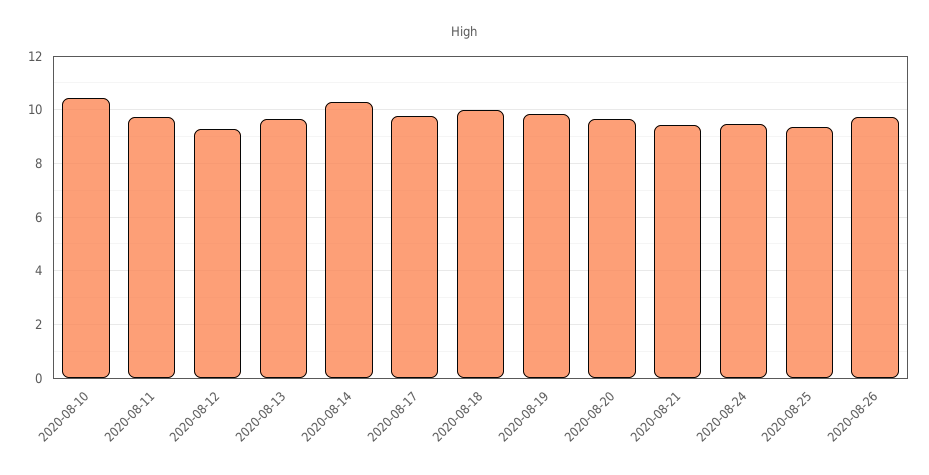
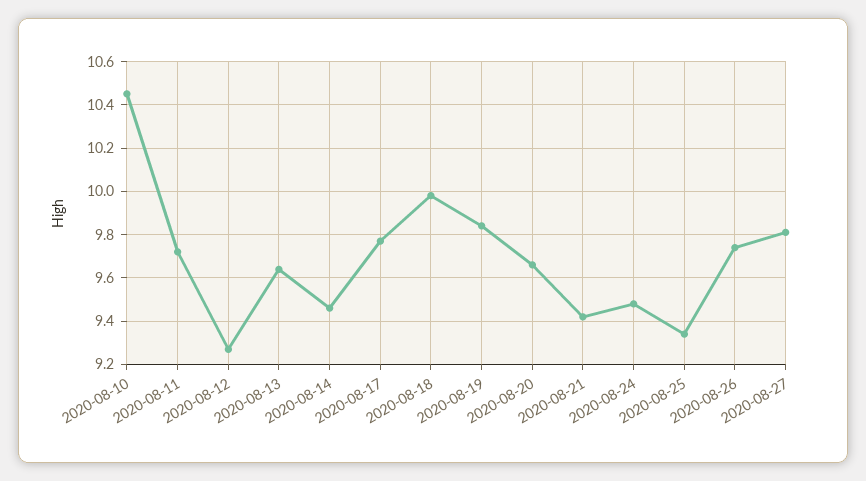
2020-08-14: 10.25 -> 9.45
2020-08-27: none -> 9.8

